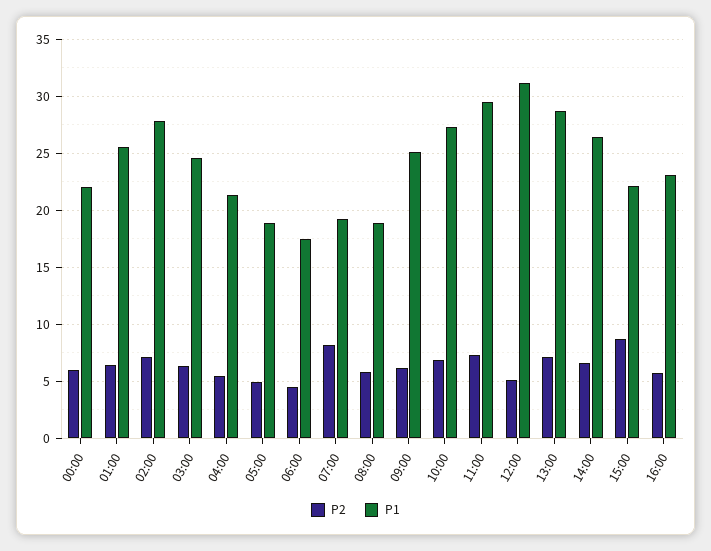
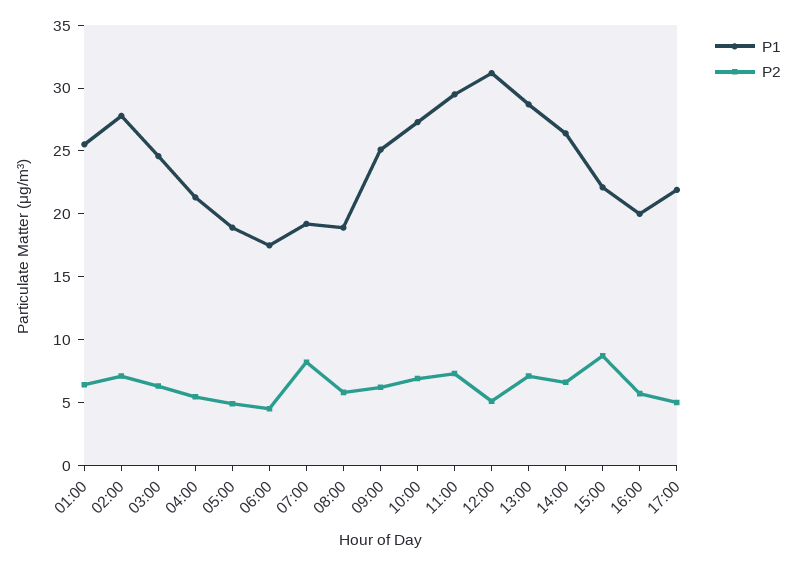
P2, 00:00: 6 -> none
P1, 00:00: 22 -> none
P1, 16:00: 23 -> 20
P1, 17:00: none -> 22
P2, 17:00: none -> 5

